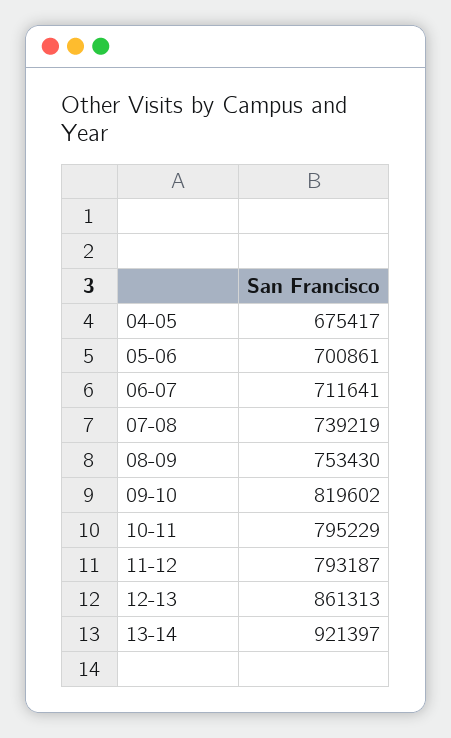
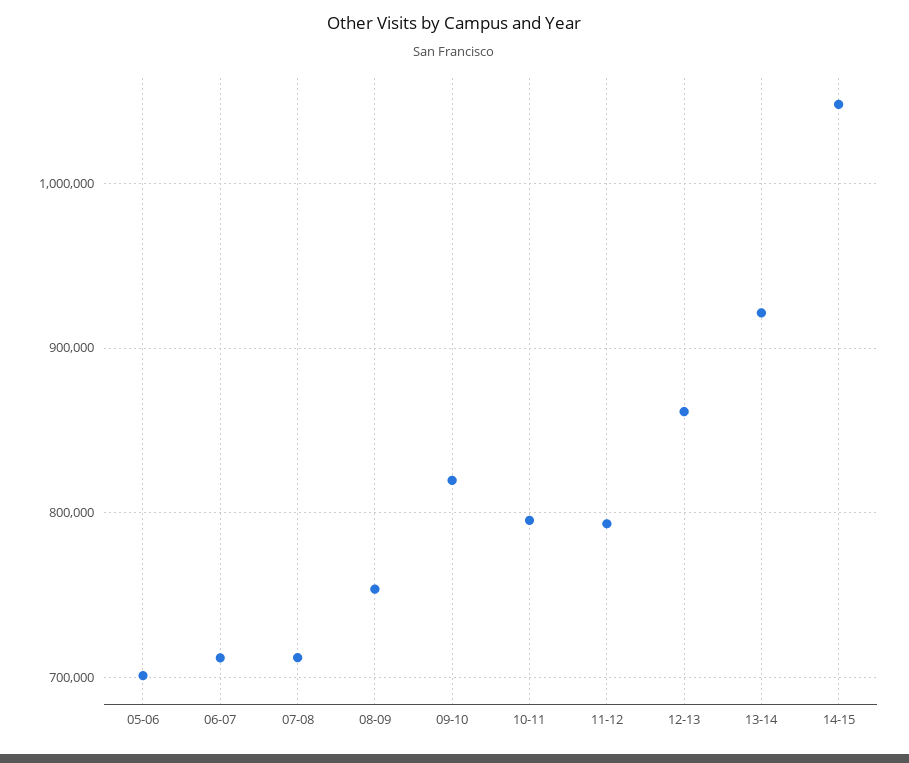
04-05: 675417 -> none
07-08: 739219 -> 710000
14-15: none -> 1050000

